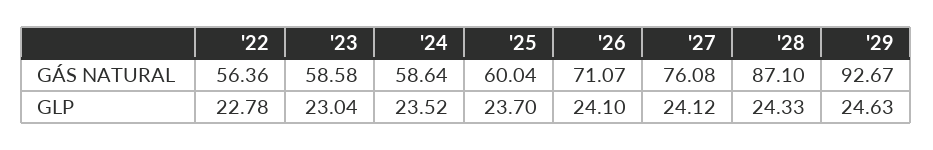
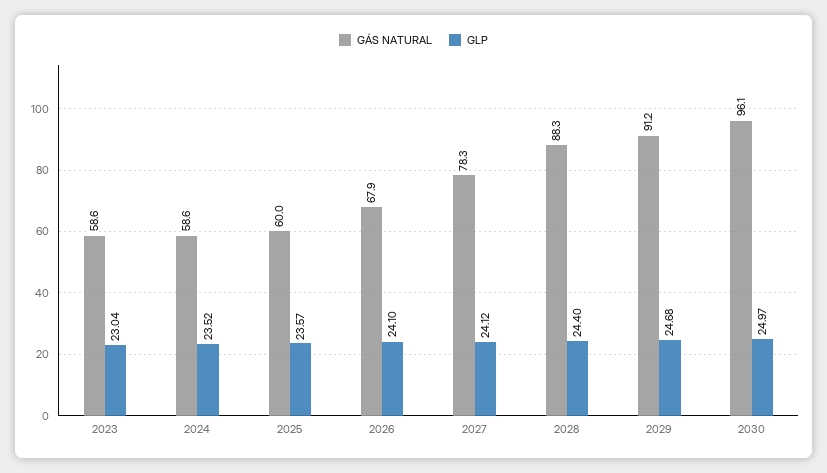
GÁS NATURAL, '22: 56.36 -> none
GÁS NATURAL, '26: 71.07 -> 67.9
GÁS NATURAL, '27: 76.08 -> 78.3
GÁS NATURAL, '28: 87.1 -> 88.3
GÁS NATURAL, '29: 92.67 -> 91.2
GLP, '22: 22.78 -> none
GLP, '25: 23.7 -> 23.57
GLP, '28: 24.33 -> 24.4
GLP, '29: 24.63 -> 24.68
GÁS NATURAL, 2030: none -> 96.1
GLP, 2030: none -> 24.97

